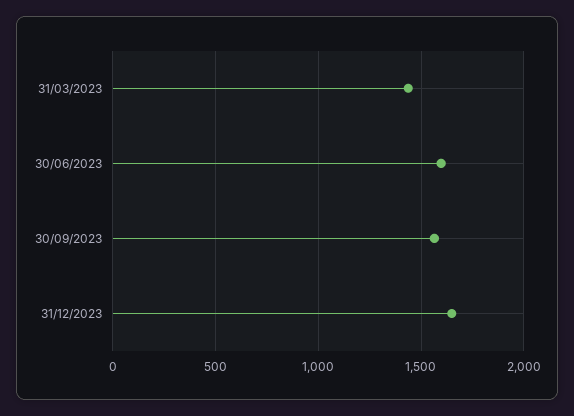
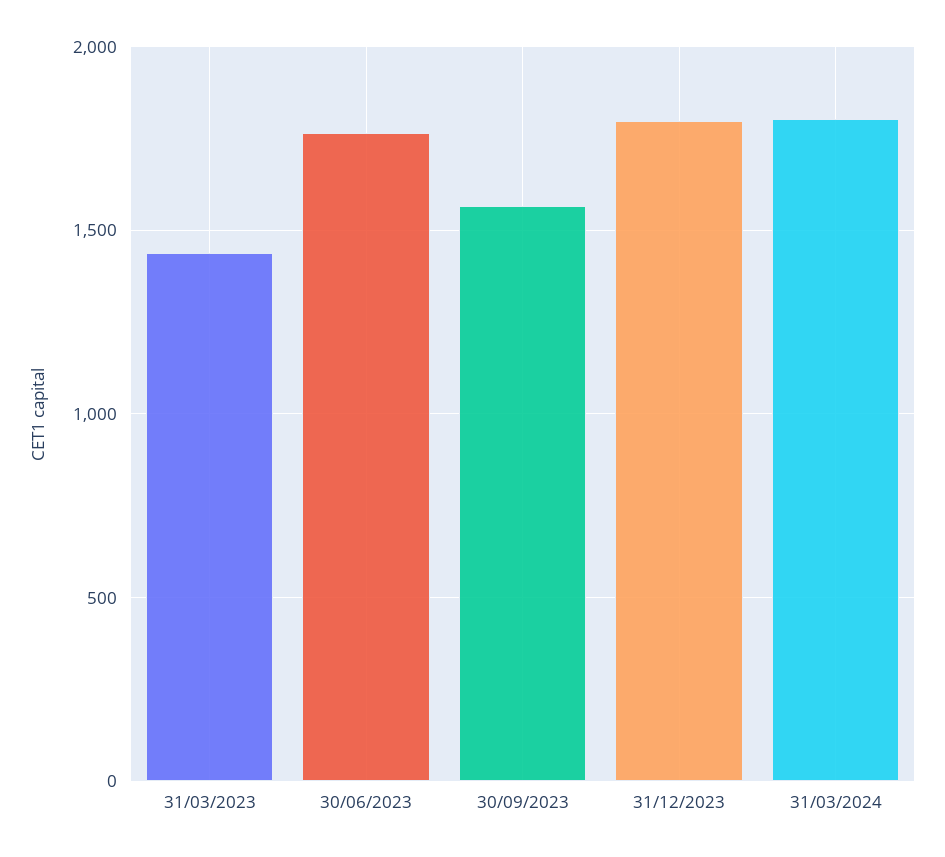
30/06/2023: 1600 -> 1750
31/12/2023: 1650 -> 1800
31/03/2024: none -> 1800

